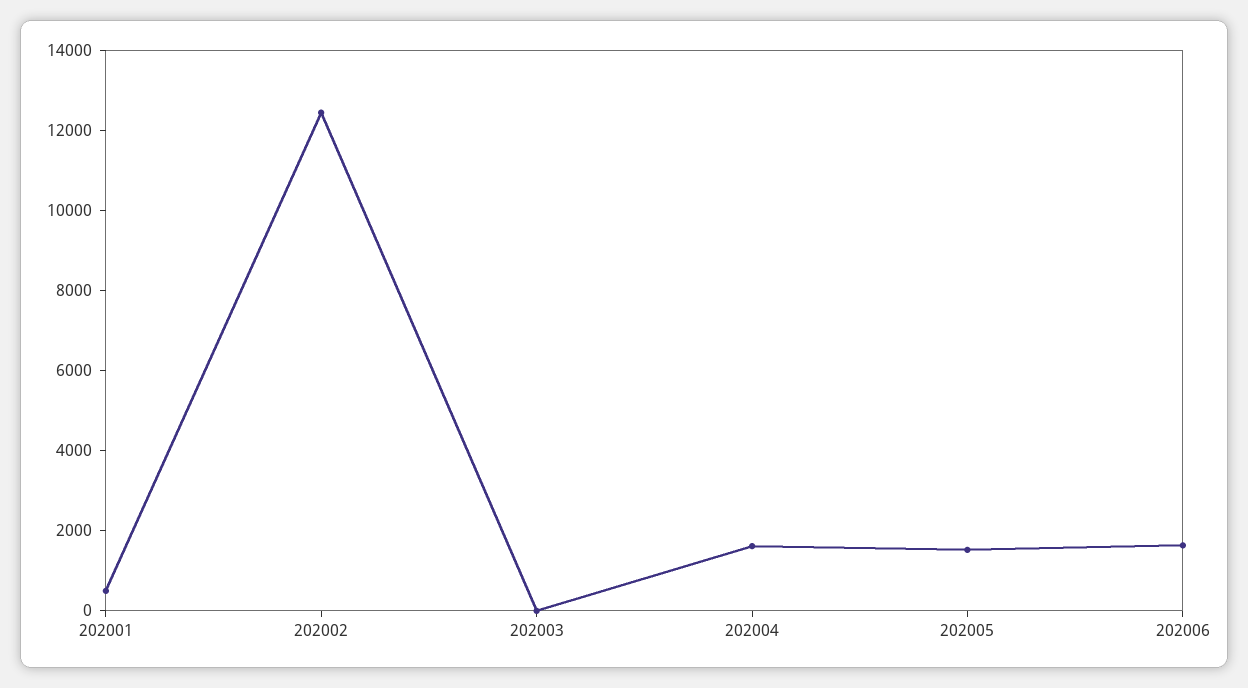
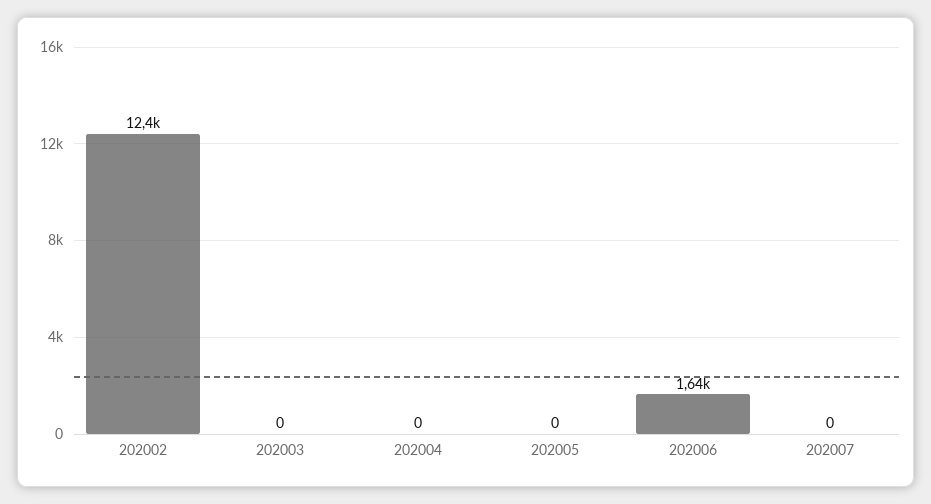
202001: 500 -> none
202004: 1500 -> 0
202005: 1500 -> 0
202007: none -> 0

